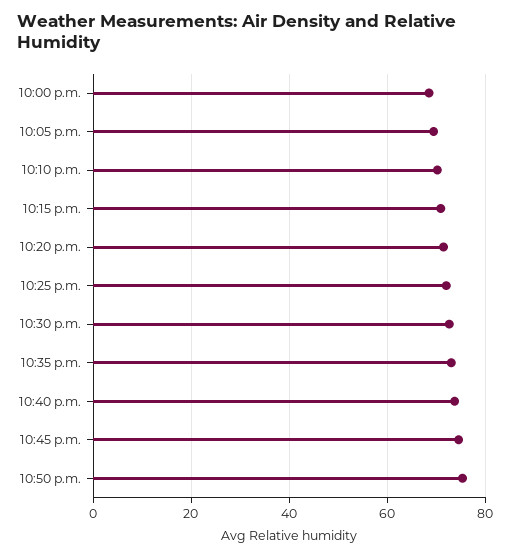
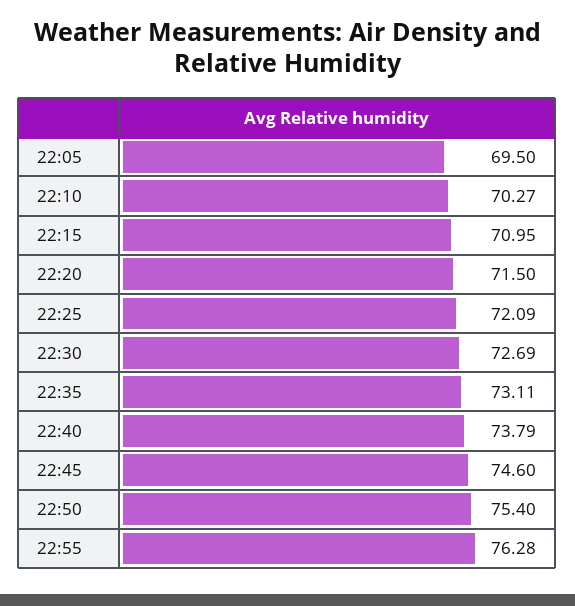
10:00 p.m.: 68 -> none
22:55: none -> 76.28

